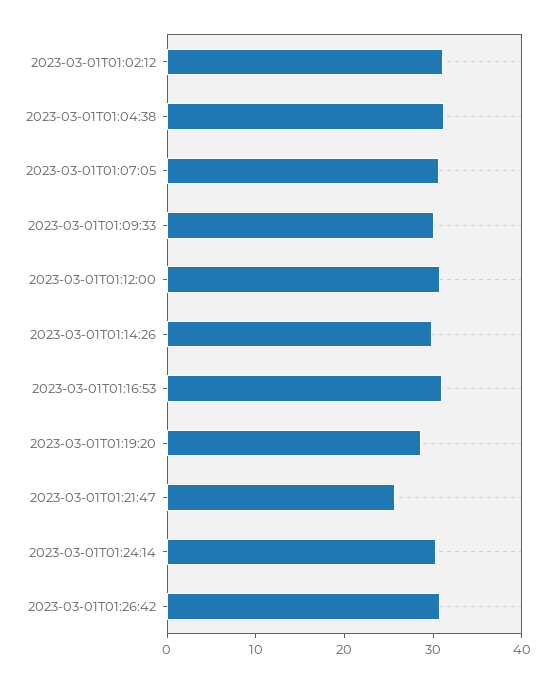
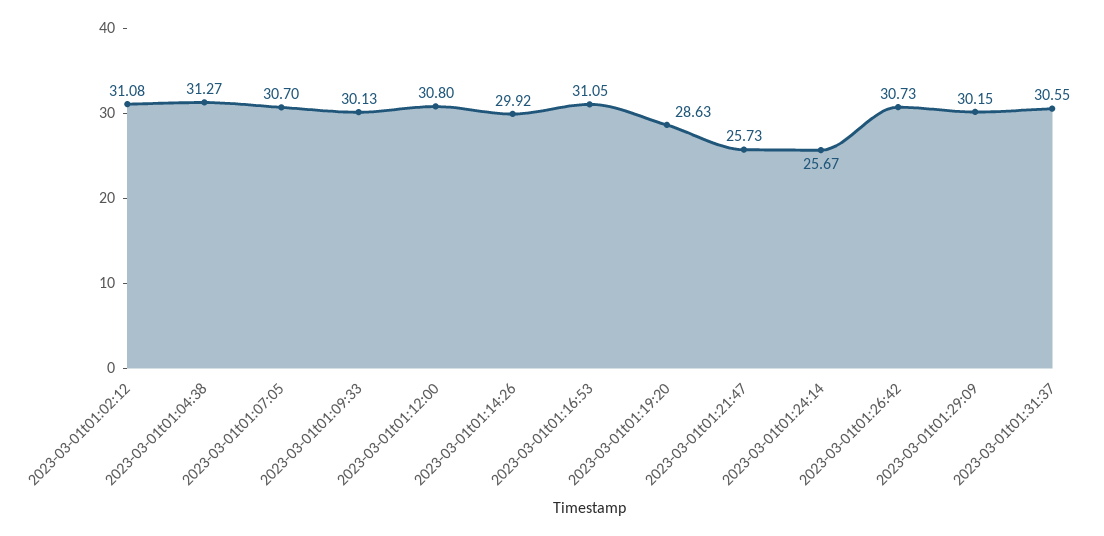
2023-03-01T01:24:14: 30 -> 25.67
2023-03-01t01:29:09: none -> 30.15
2023-03-01t01:31:37: none -> 30.55

